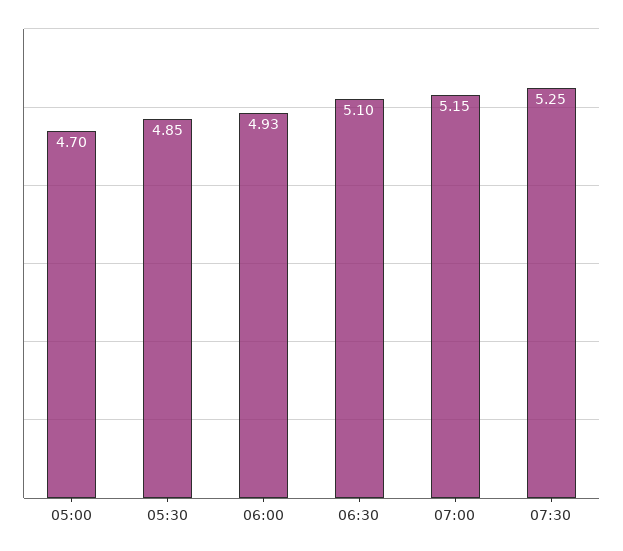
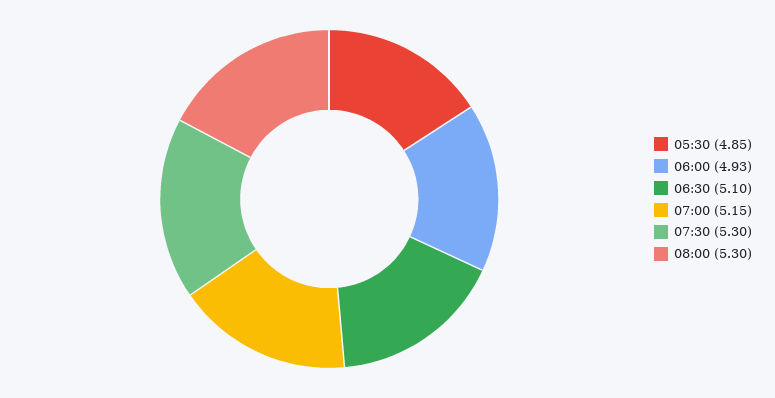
05:00: 4.7 -> none
07:30: 5.25 -> 5.3
08:00: none -> 5.3

